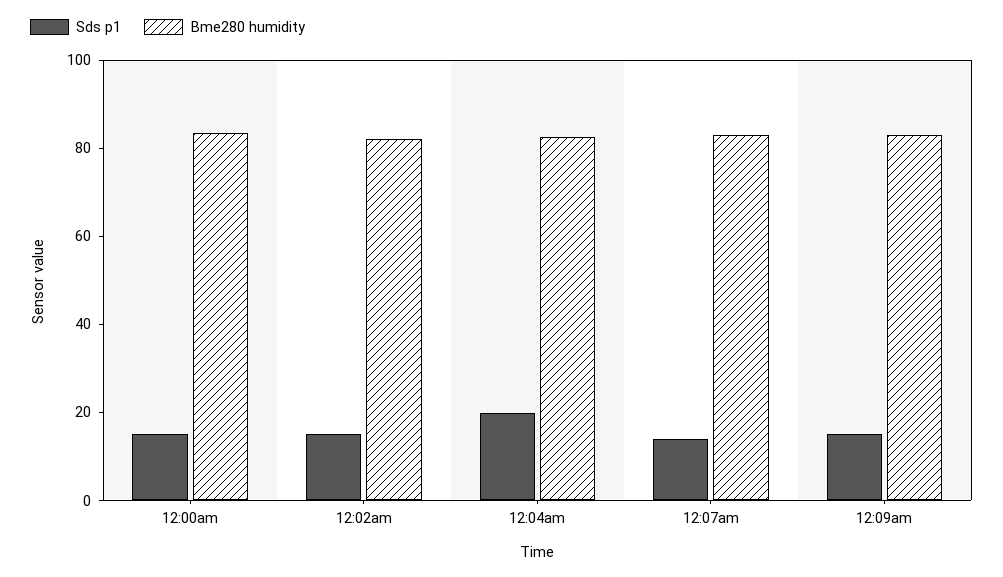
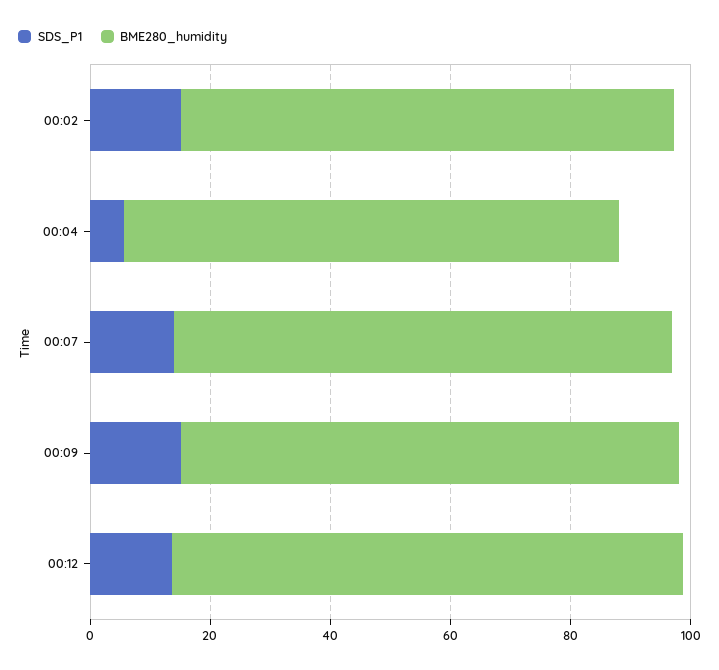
Sds p1, 12:00am: 15 -> none
Bme280 humidity, 12:00am: 85 -> none
Sds p1, 12:04am: 20 -> 5
Sds p1, 00:12: none -> 15
Bme280 humidity, 00:12: none -> 85

